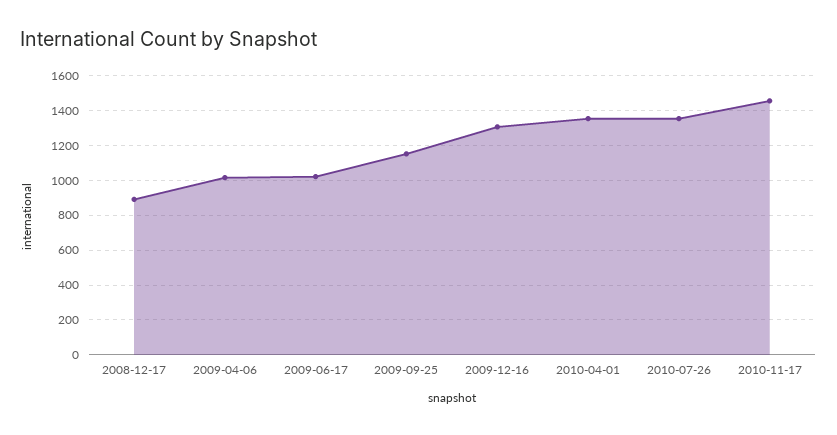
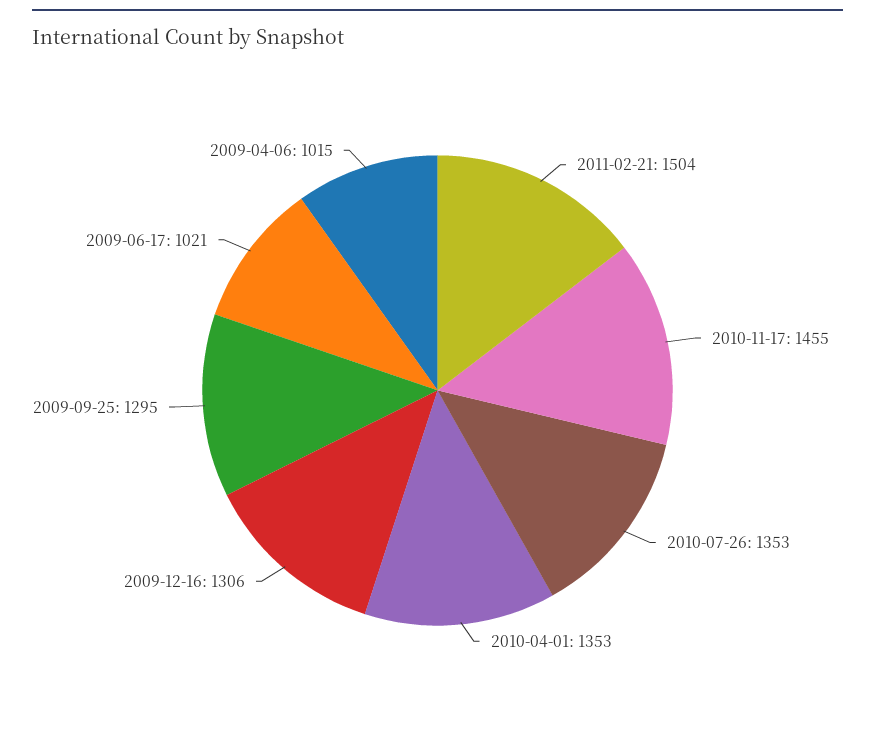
2008-12-17: 900 -> none
2009-09-25: 1150 -> 1295
2011-02-21: none -> 1504

